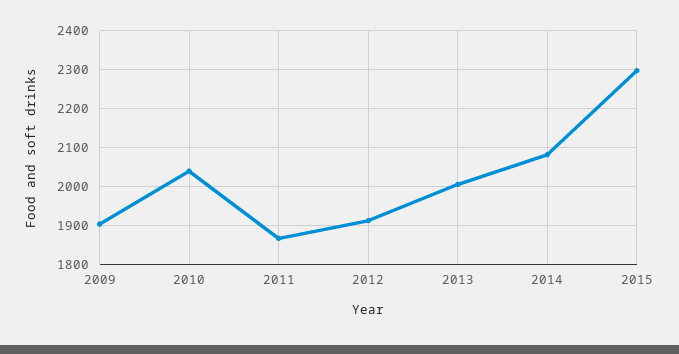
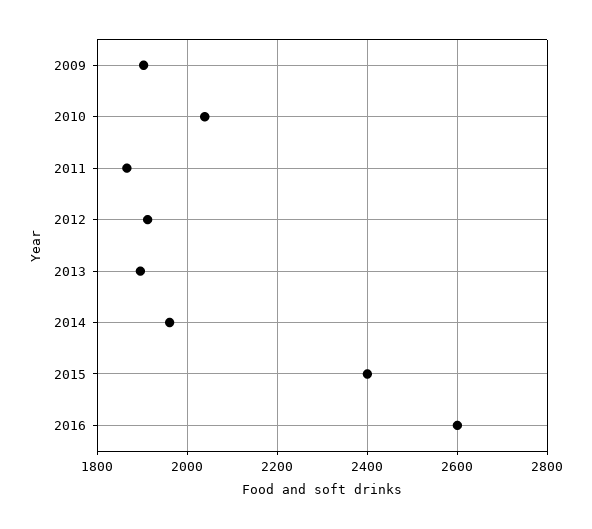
2013: 2000 -> 1900
2014: 2080 -> 1960
2015: 2300 -> 2400
2016: none -> 2600

